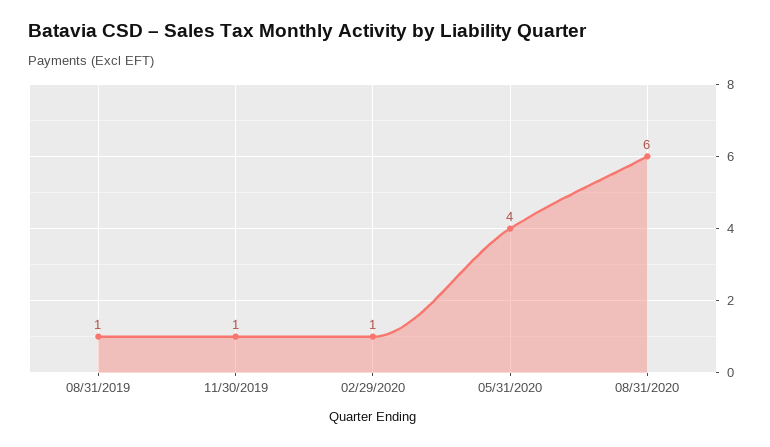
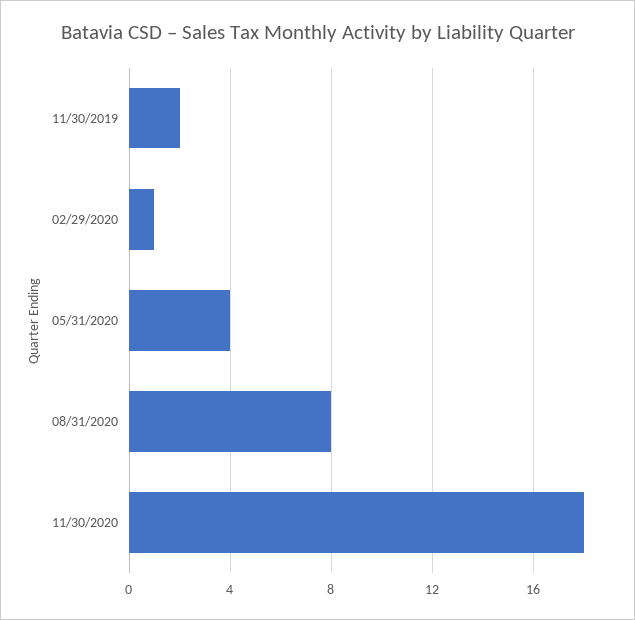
08/31/2019: 1 -> none
11/30/2019: 1 -> 2
08/31/2020: 6 -> 8
11/30/2020: none -> 18

